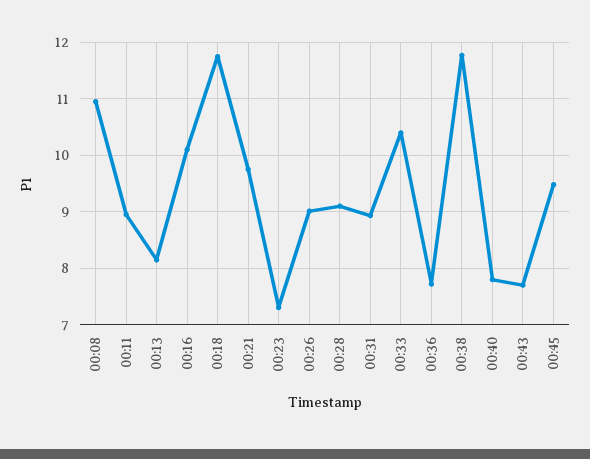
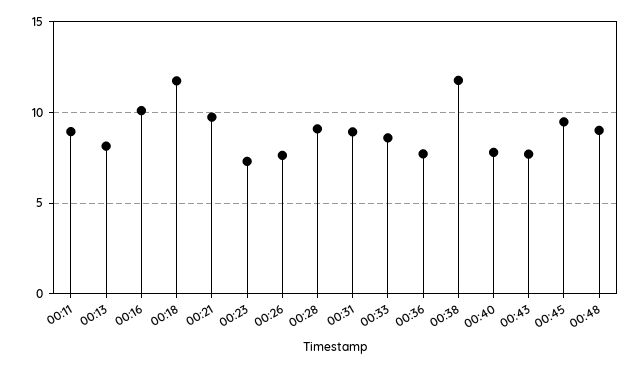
00:08: 11 -> none
00:26: 9 -> 7.5
00:33: 10.4 -> 8.5
00:48: none -> 9

